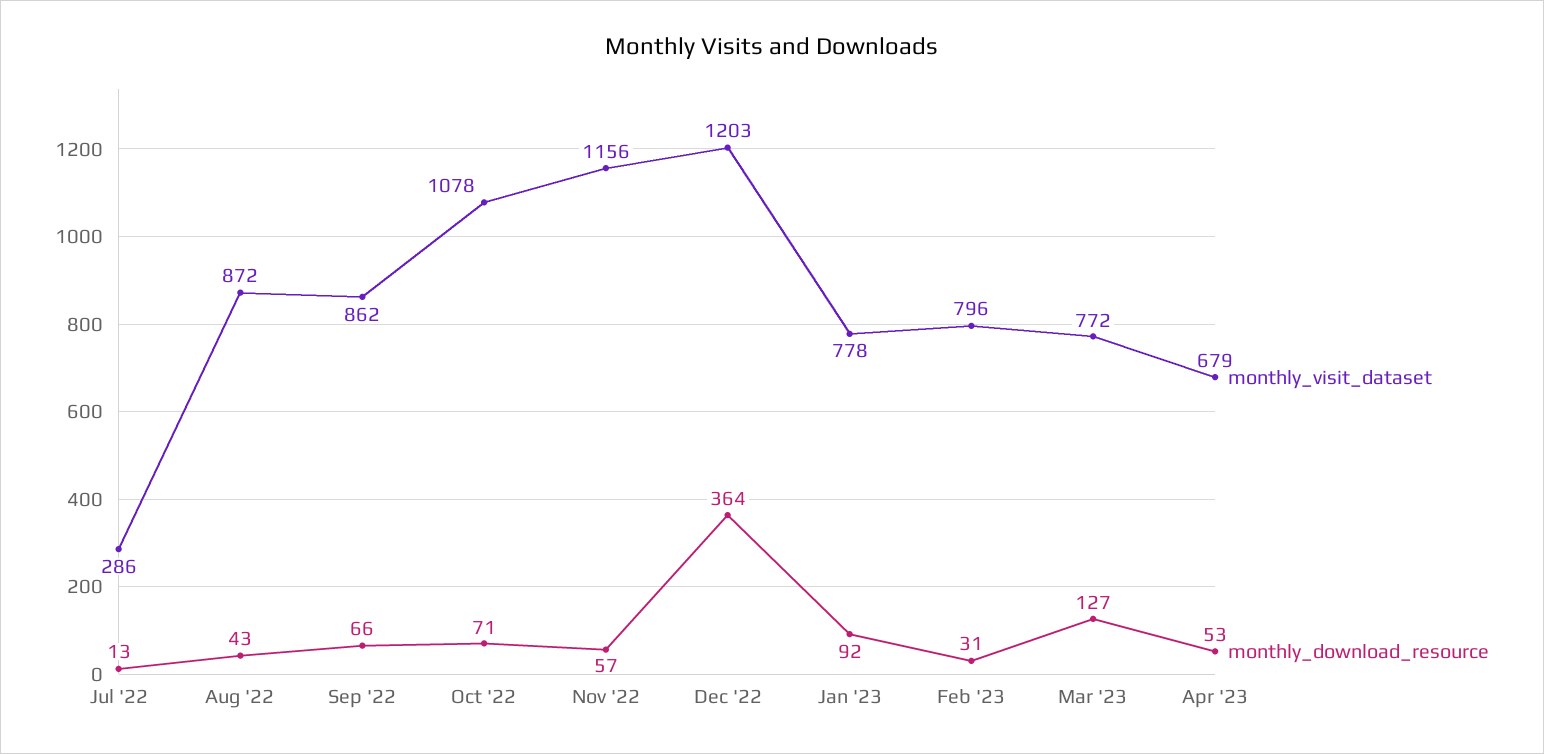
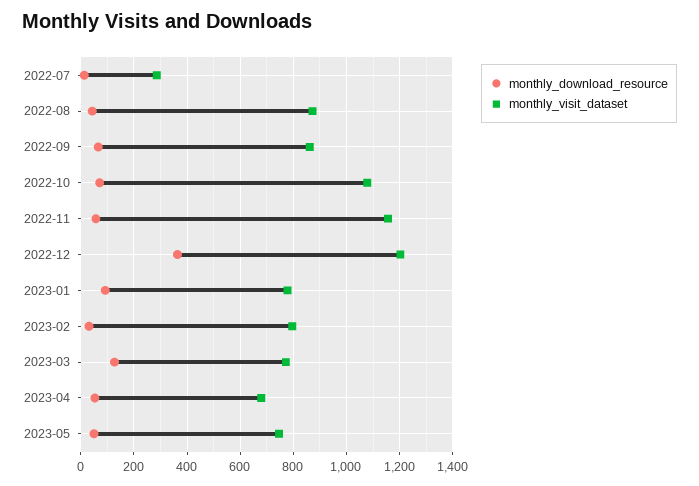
monthly_download_resource, 2023-05: none -> 50
monthly_visit_dataset, 2023-05: none -> 750

